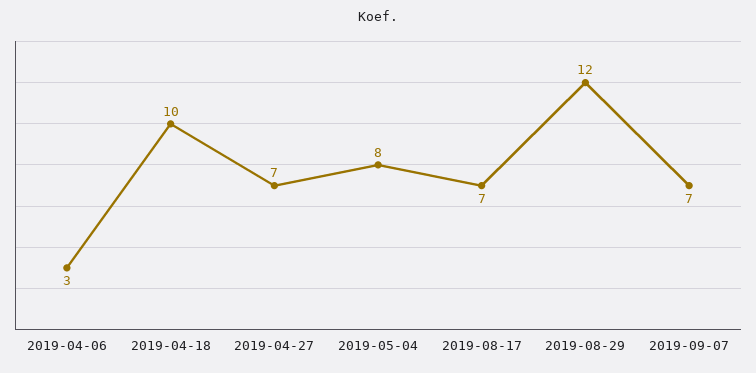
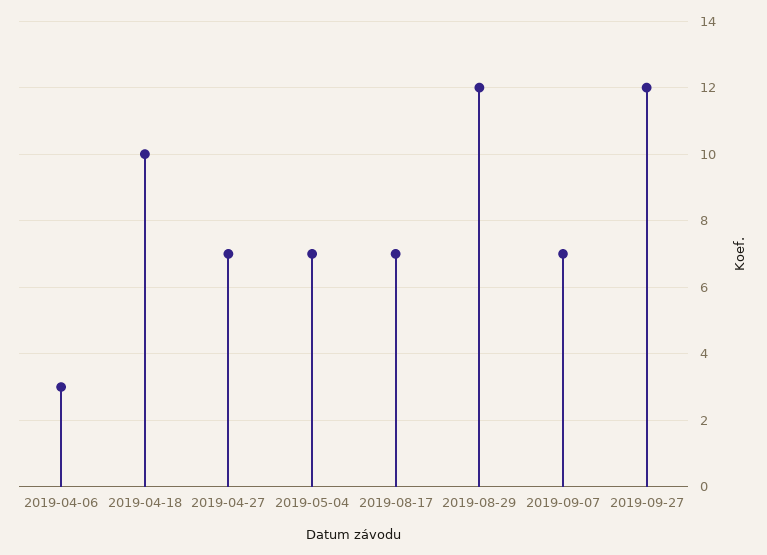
2019-05-04: 8 -> 7
2019-09-27: none -> 12

